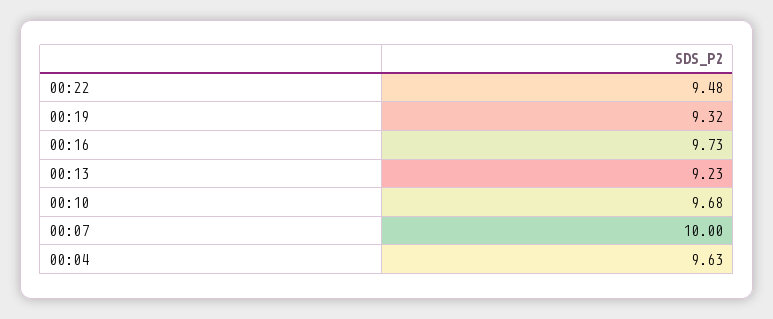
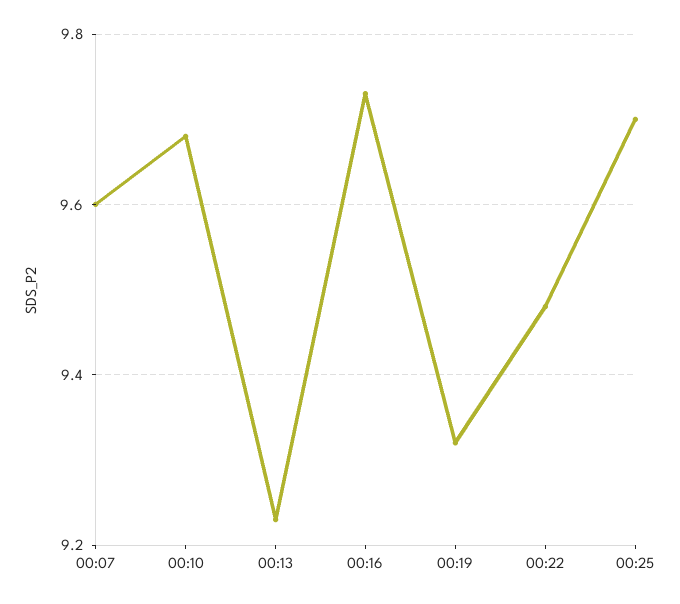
00:07: 10 -> 9.6
00:04: 9.63 -> none
00:25: none -> 9.7

